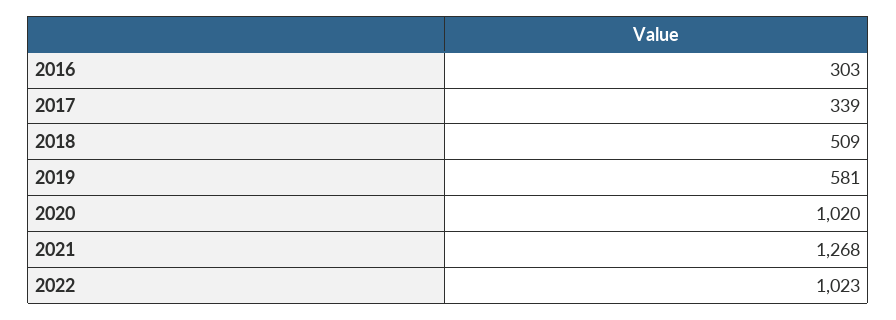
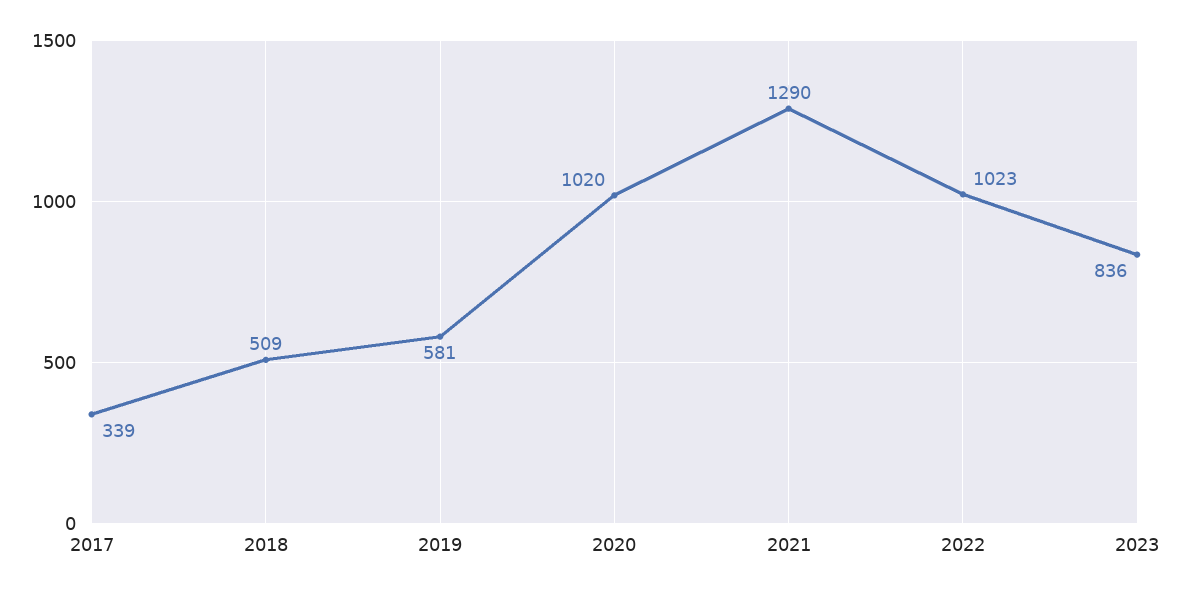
2016: 303 -> none
2021: 1268 -> 1290
2023: none -> 836

